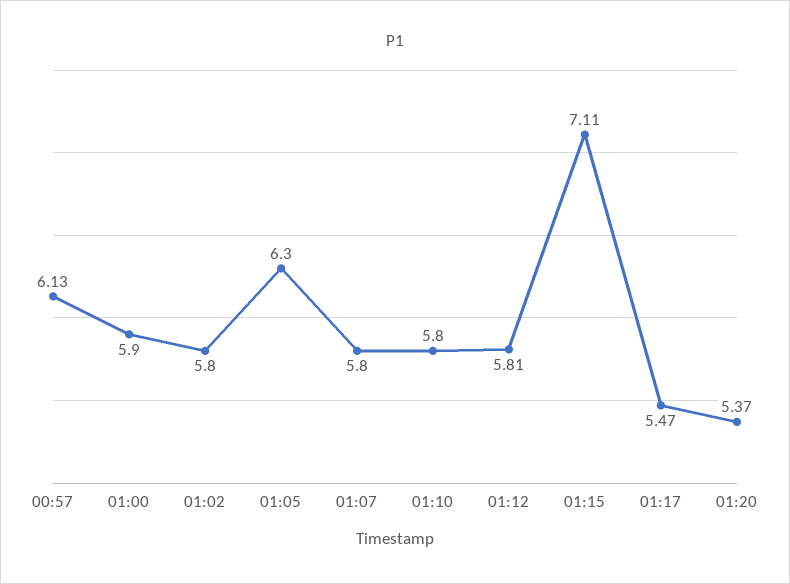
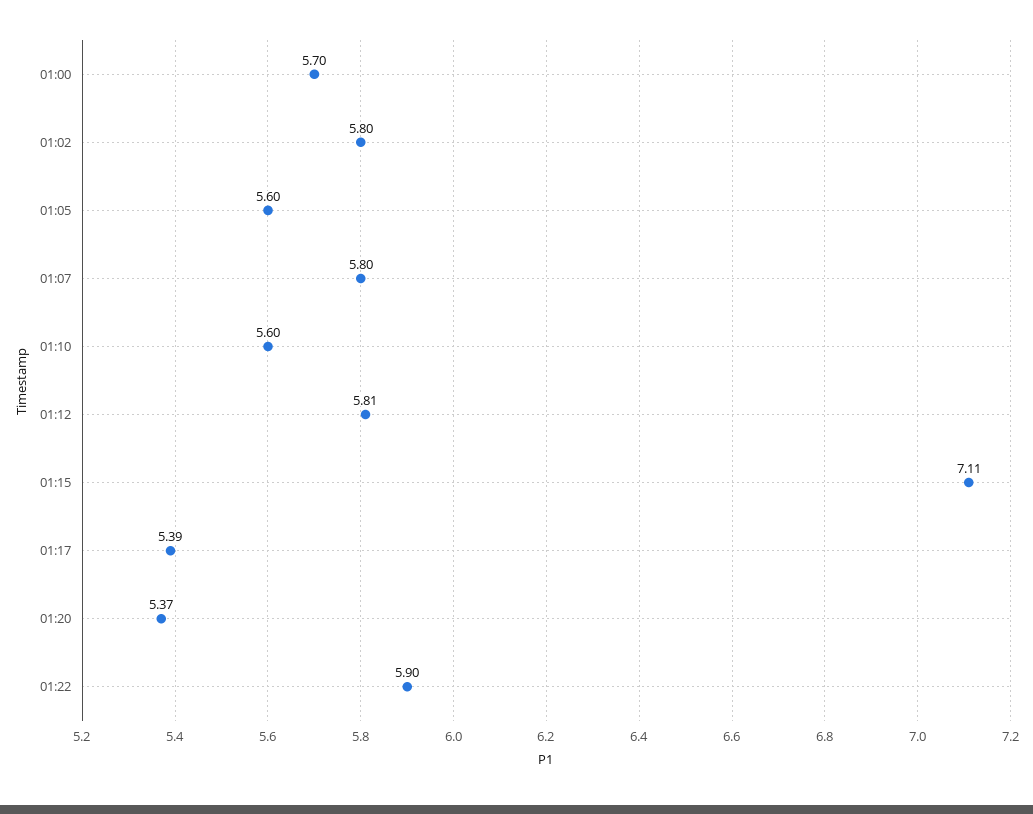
00:57: 6.13 -> none
01:00: 5.9 -> 5.7
01:05: 6.3 -> 5.6
01:10: 5.8 -> 5.6
01:17: 5.47 -> 5.39
01:22: none -> 5.9

